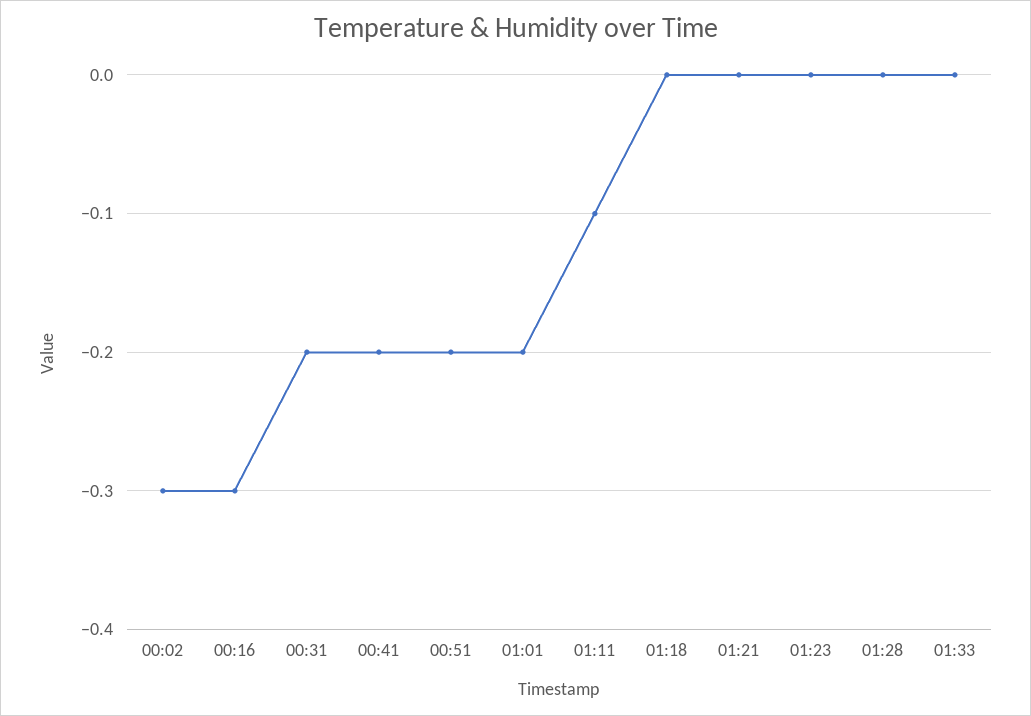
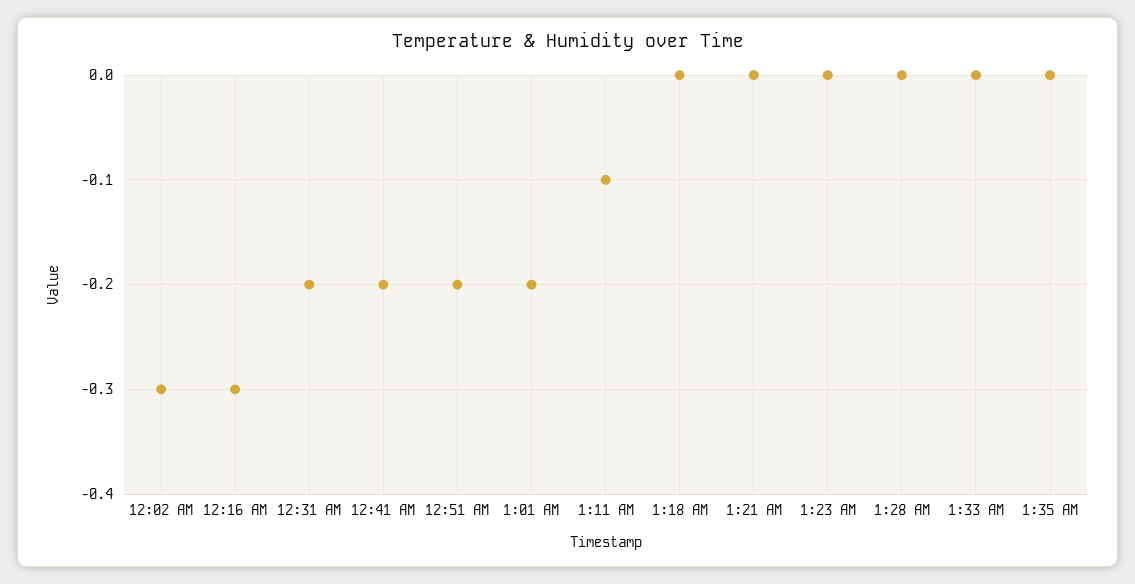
1:35 AM: none -> 0

